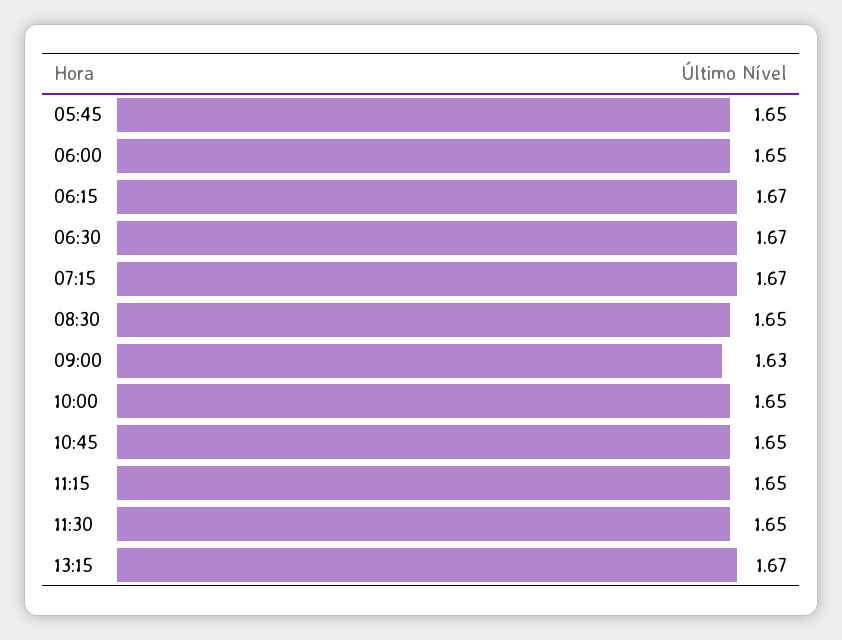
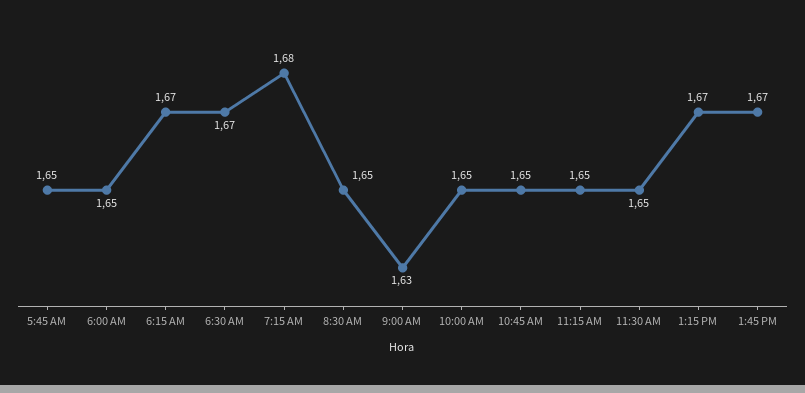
07:15: 1.67 -> 1.68
1:45 PM: none -> 1.67

